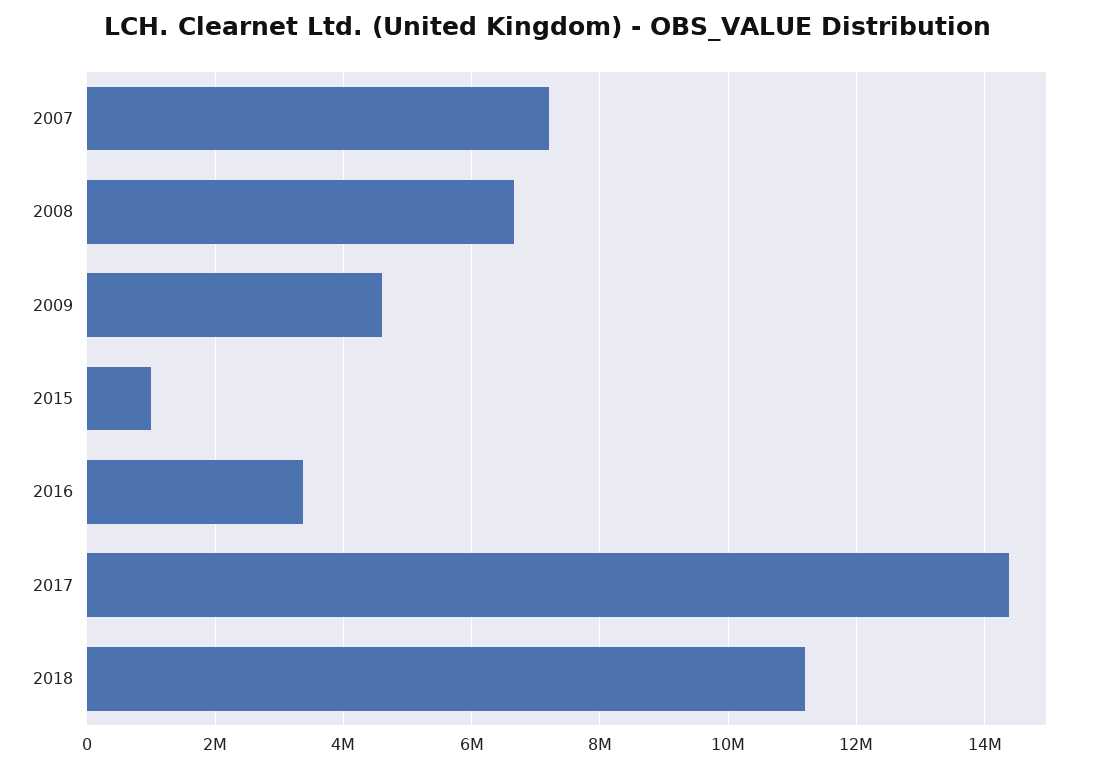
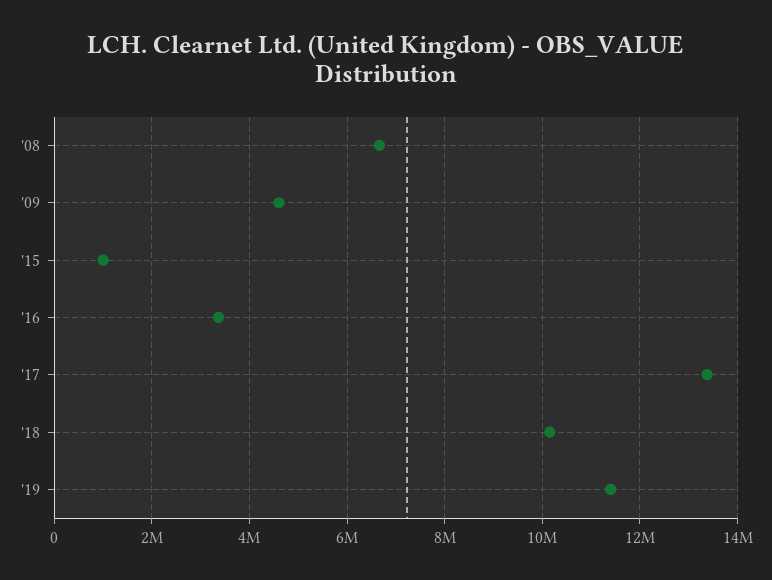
2007: 7200000 -> none
2017: 14400000 -> 13400000
2018: 11200000 -> 10200000
'19: none -> 11400000

